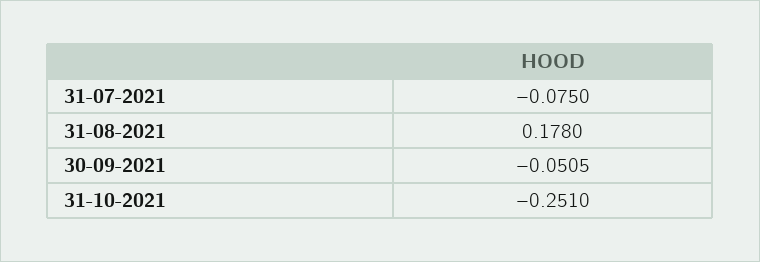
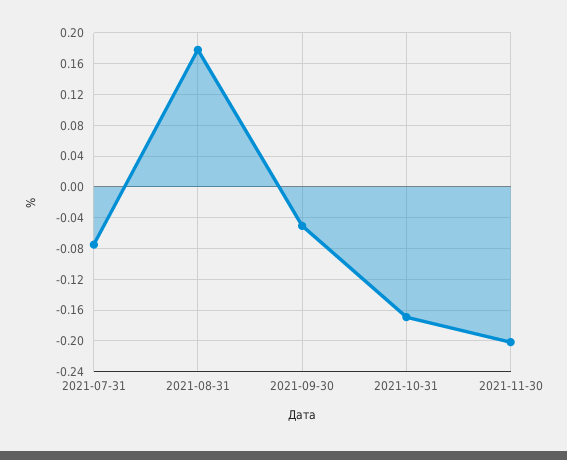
31-10-2021: -0.251 -> -0.17
2021-11-30: none -> -0.2

